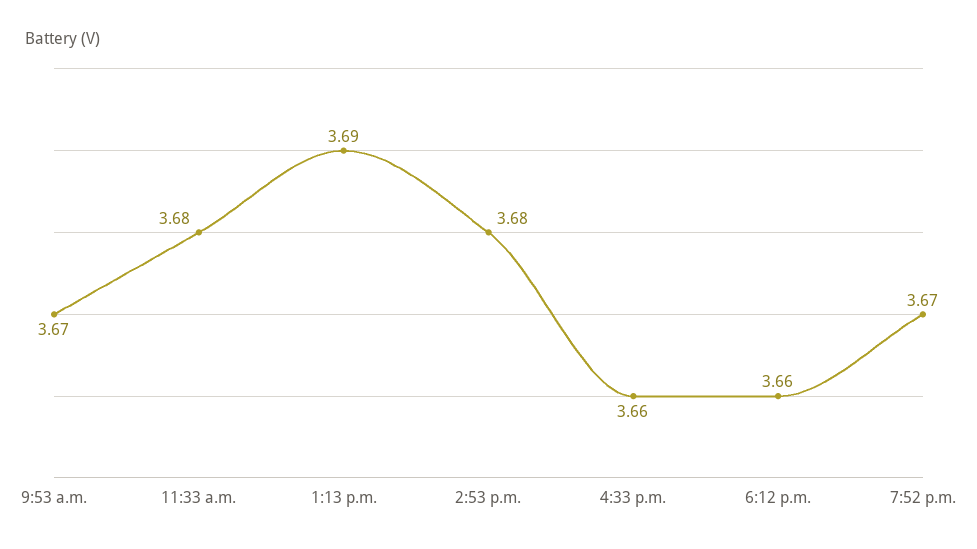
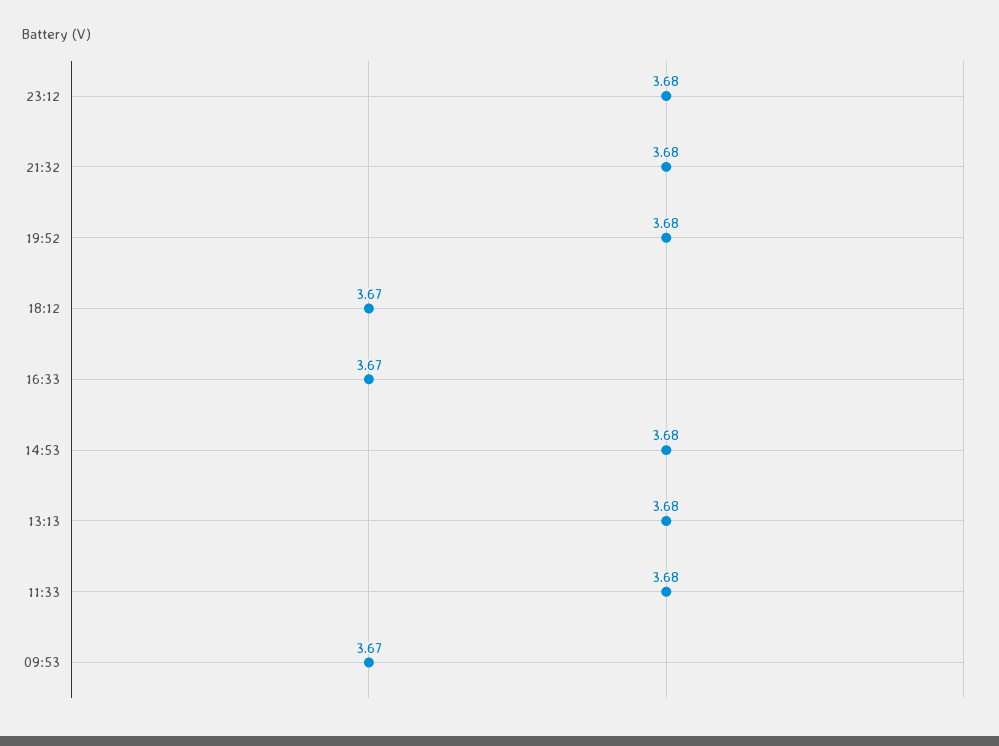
1:13 p.m.: 3.69 -> 3.68
4:33 p.m.: 3.66 -> 3.67
6:12 p.m.: 3.66 -> 3.67
7:52 p.m.: 3.67 -> 3.68
23:12: none -> 3.68
21:32: none -> 3.68

